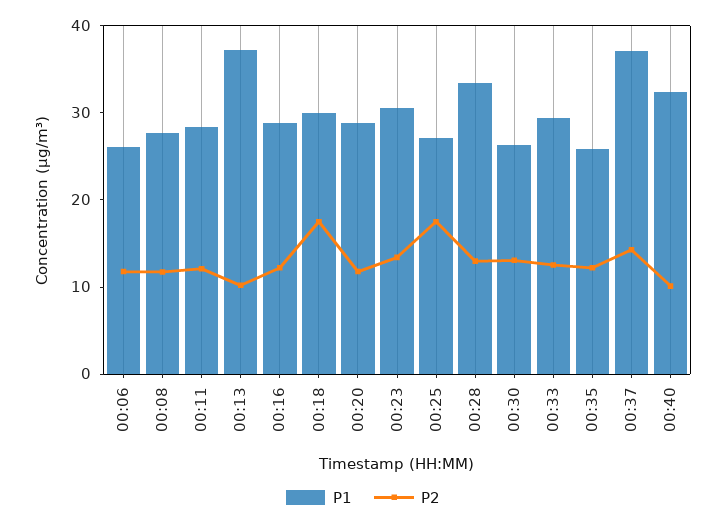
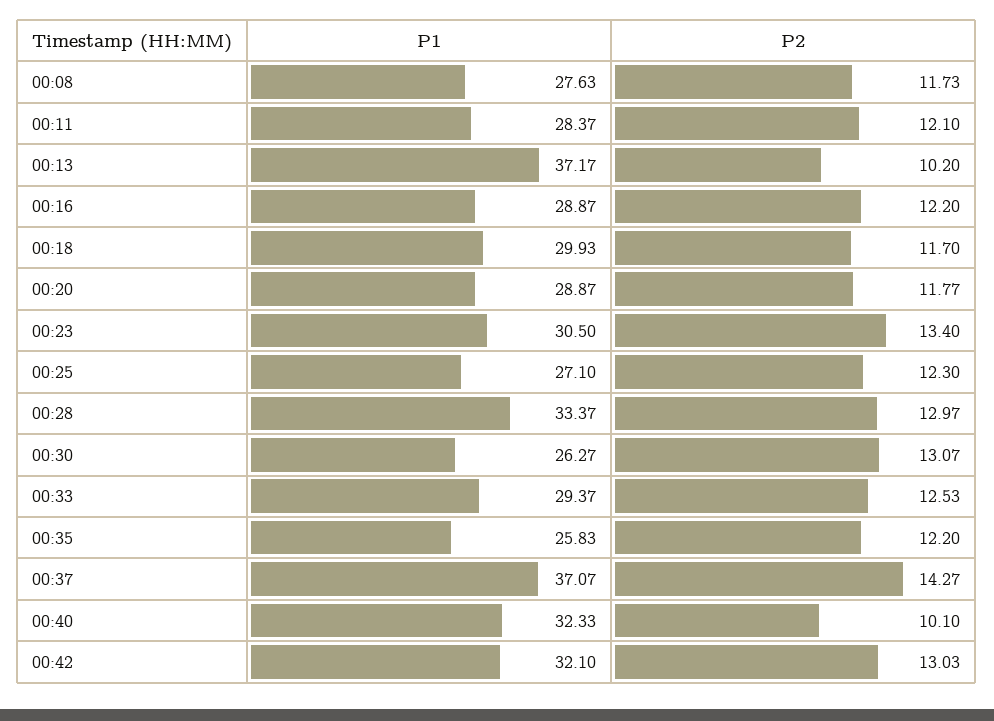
P1, 00:06: 26 -> none
P2, 00:06: 12 -> none
P2, 00:18: 18 -> 11.7
P2, 00:25: 18 -> 12.3
P1, 00:42: none -> 32.1
P2, 00:42: none -> 13.03

